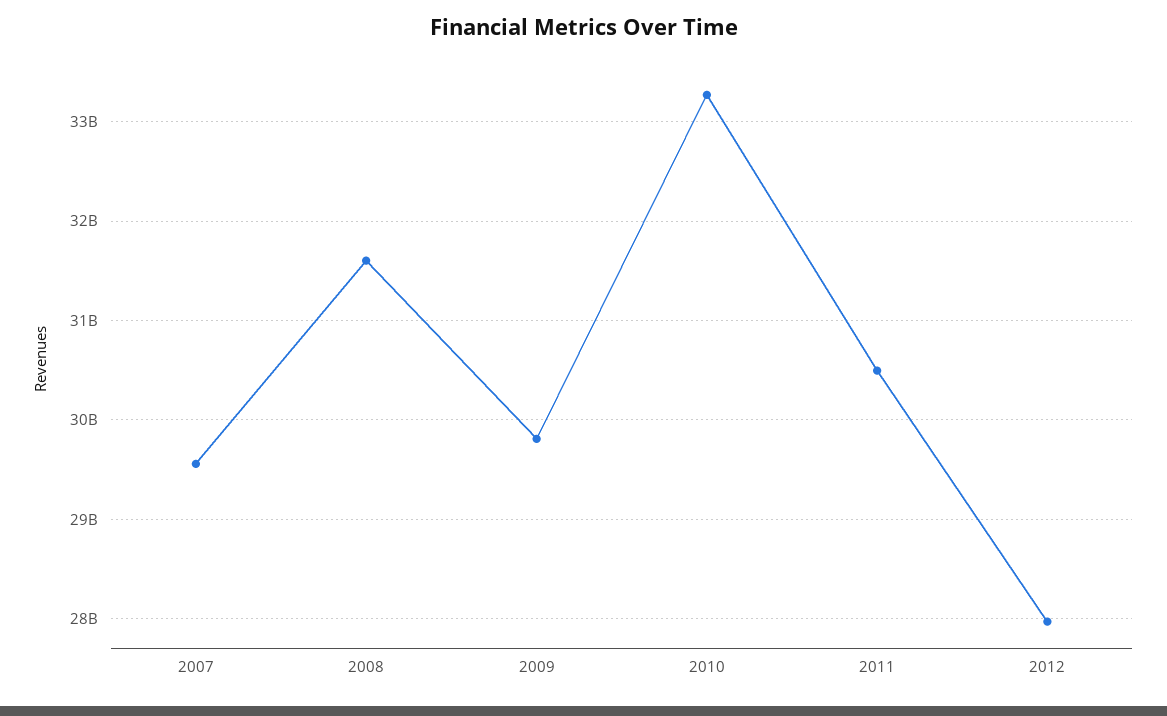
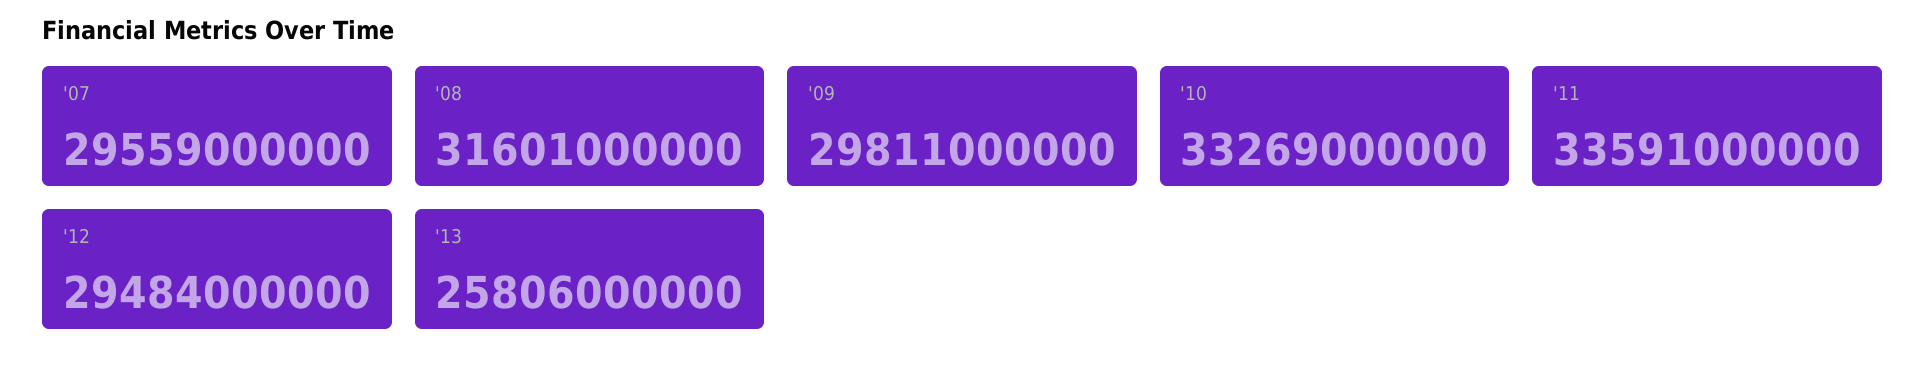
2011: 30500000000 -> 33591000000
2012: 28000000000 -> 29484000000
'13: none -> 25806000000

